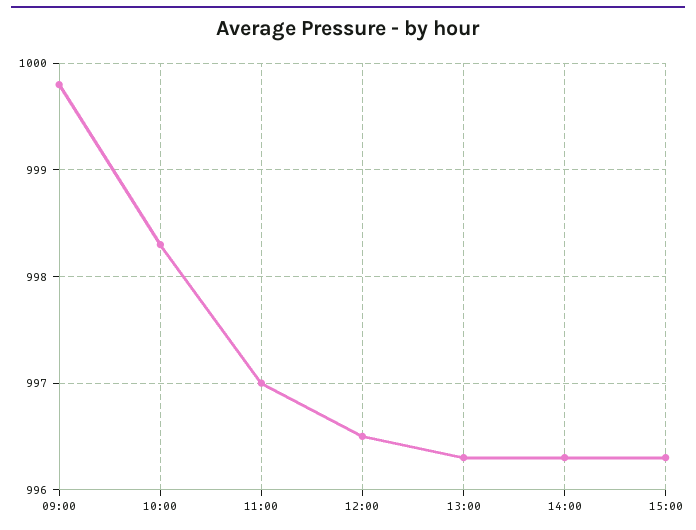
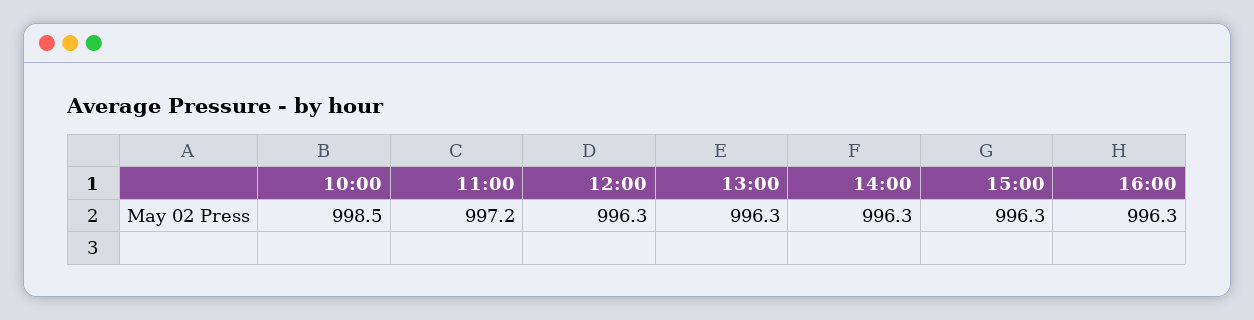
09:00: 999.8 -> none
10:00: 998.3 -> 998.5
11:00: 997 -> 997.2
12:00: 996.5 -> 996.3
16:00: none -> 996.3

